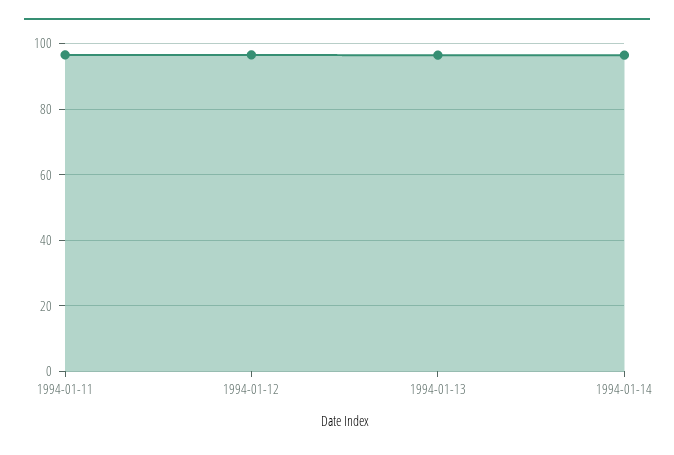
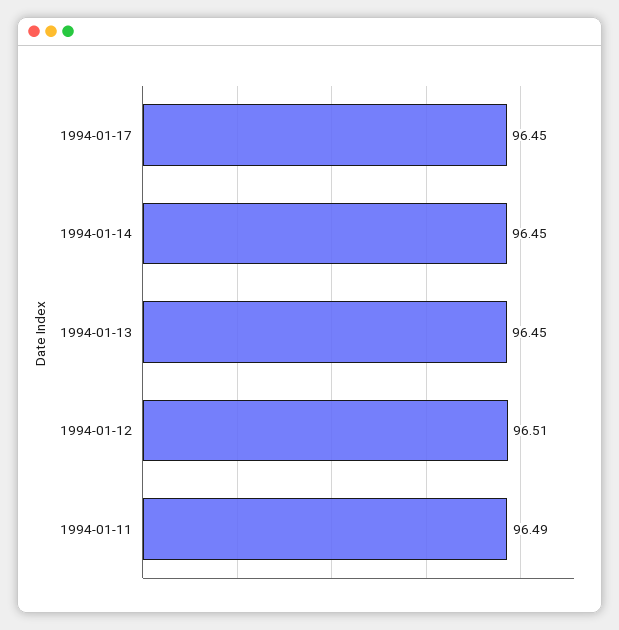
1994-01-17: none -> 96.45

